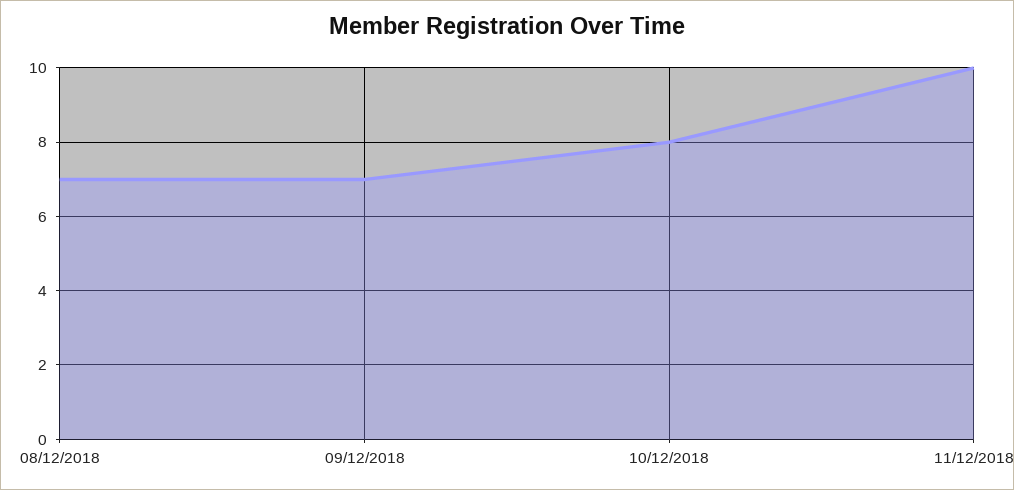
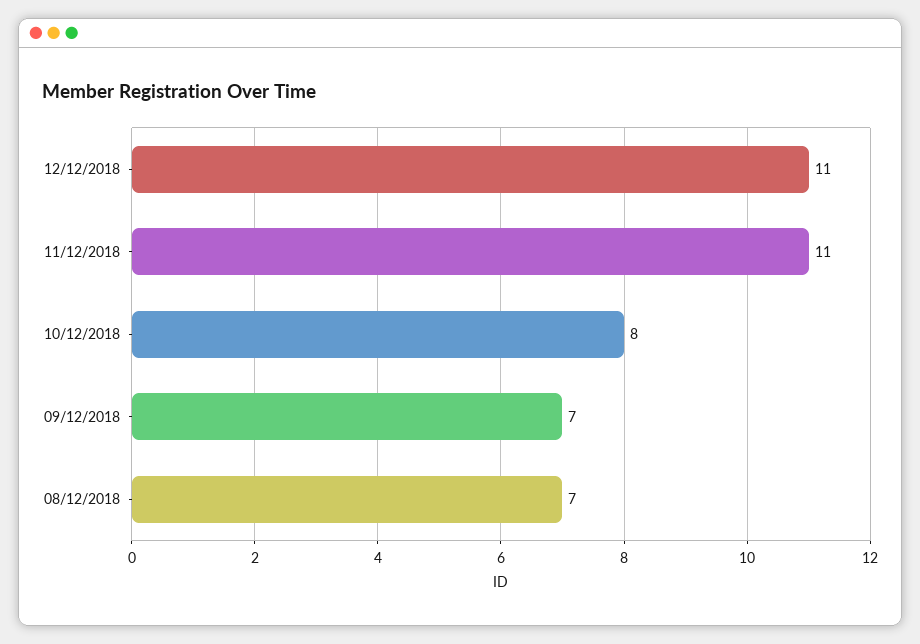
11/12/2018: 10 -> 11
12/12/2018: none -> 11

